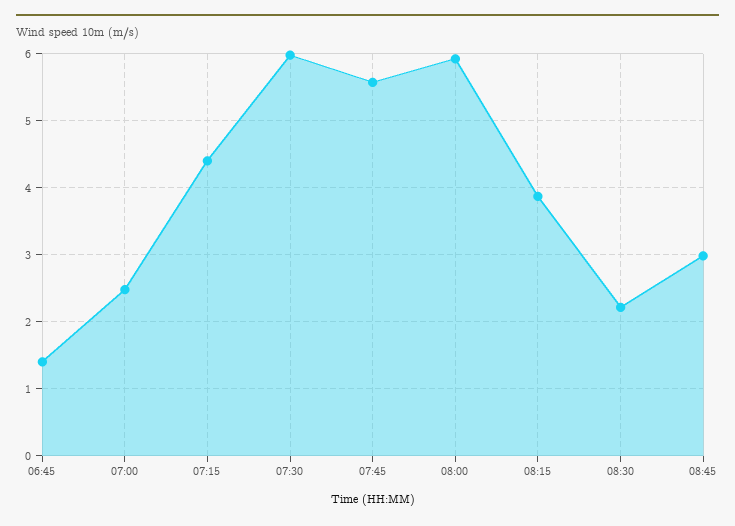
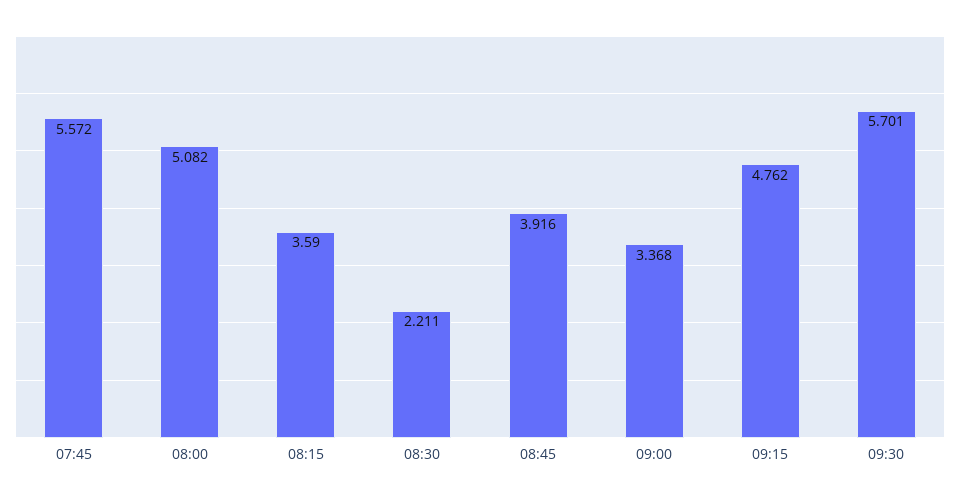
06:45: 1.4 -> none
07:00: 2.5 -> none
07:15: 4.4 -> none
07:30: 6 -> none
08:00: 5.9 -> 5.082
08:15: 3.9 -> 3.59
08:45: 3 -> 3.916
09:00: none -> 3.368
09:15: none -> 4.762
09:30: none -> 5.701

